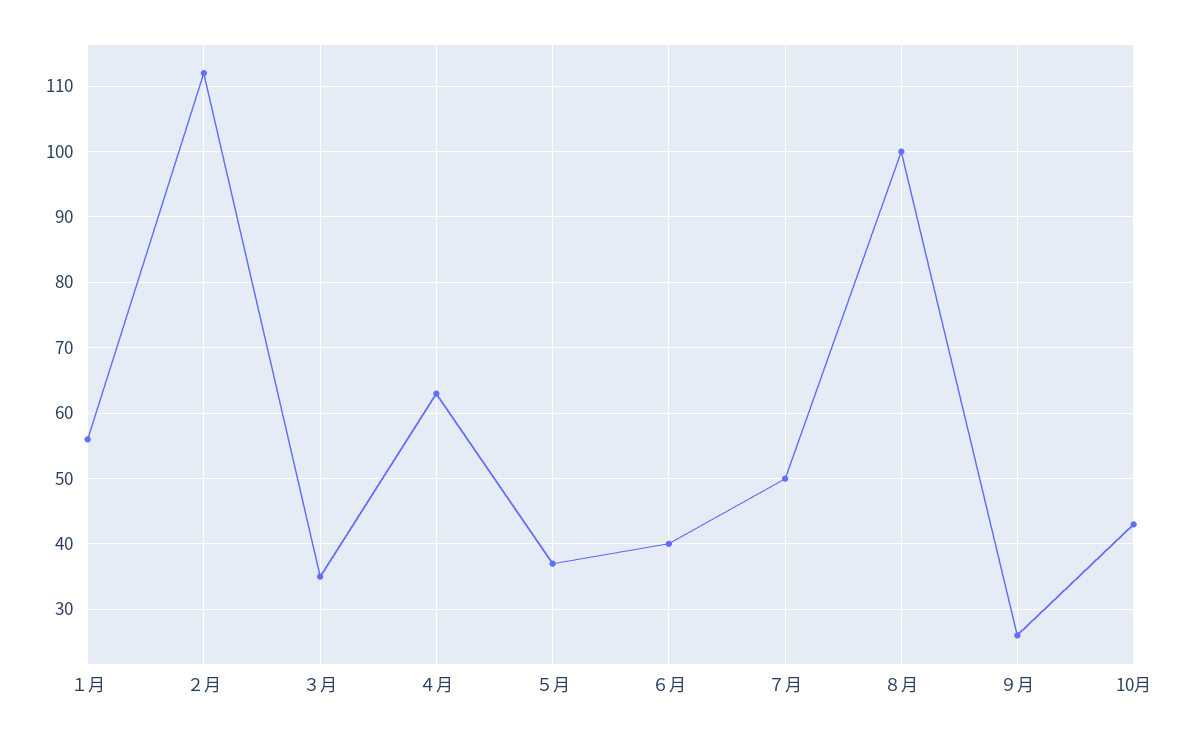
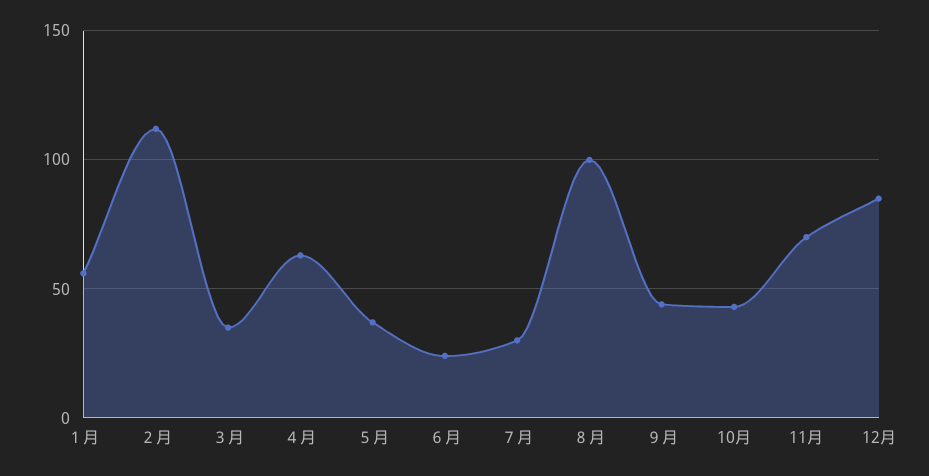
６月: 40 -> 25
７月: 50 -> 30
９月: 26 -> 45
11月: none -> 70
12月: none -> 85

